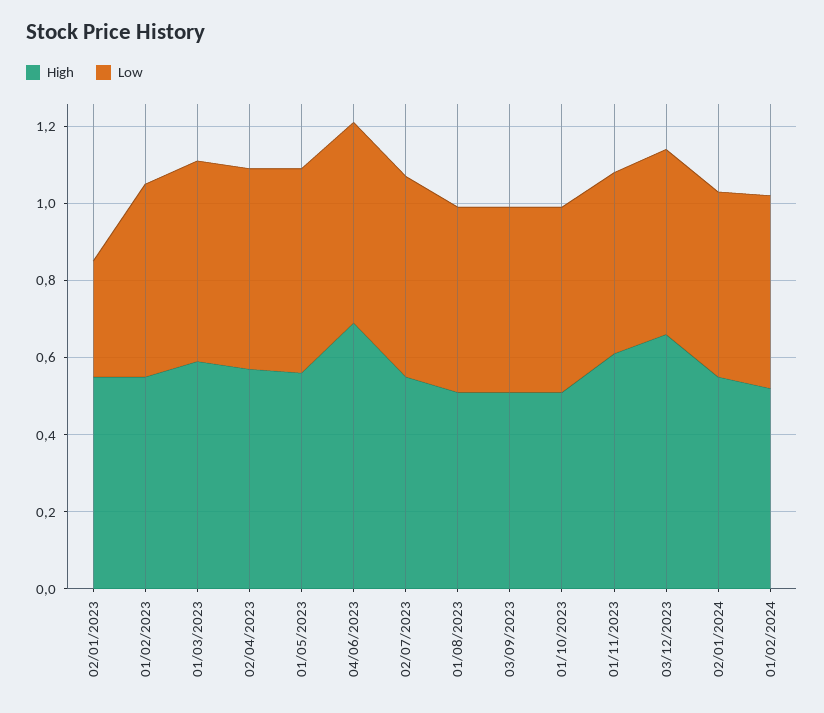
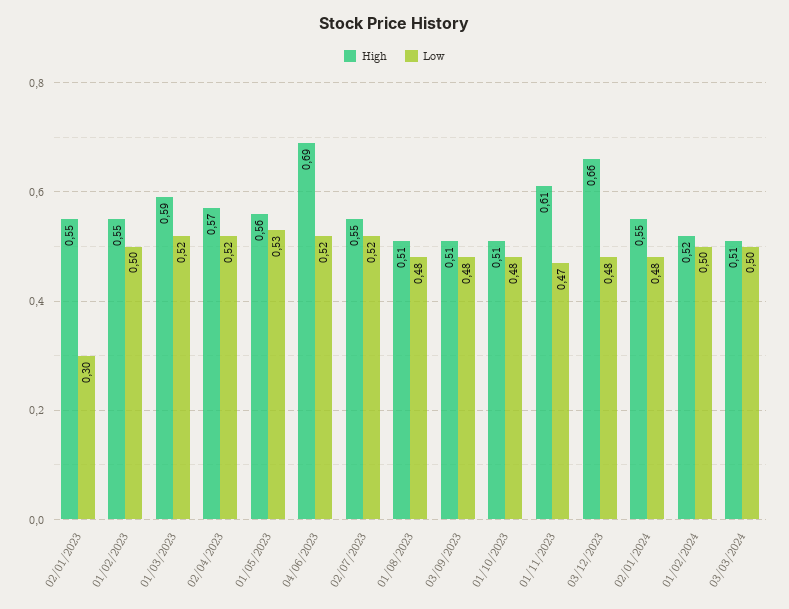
High, 03/03/2024: none -> 0.51
Low, 03/03/2024: none -> 0.5

